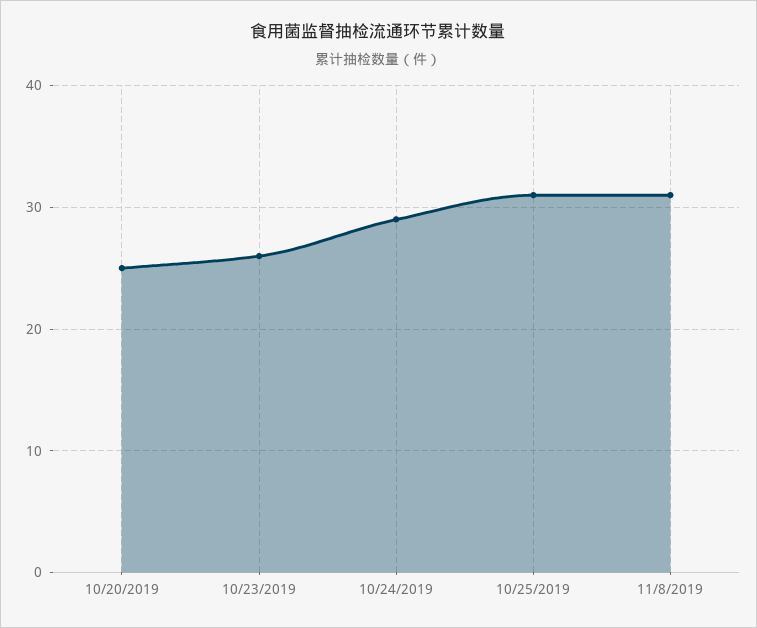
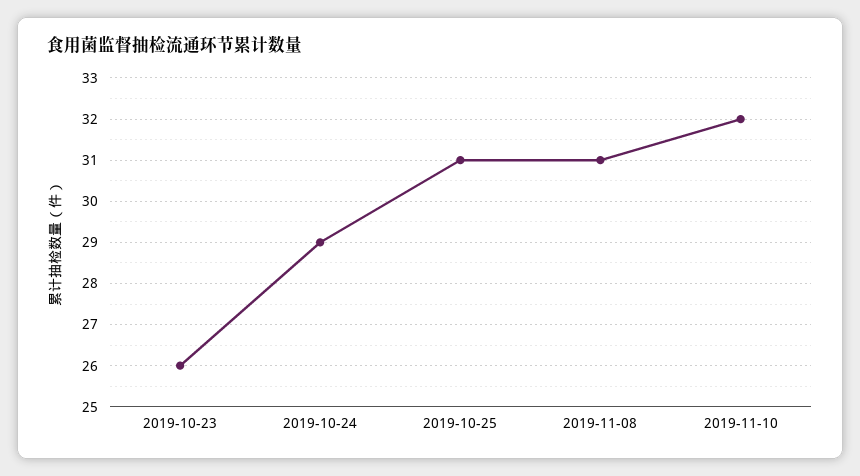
10/20/2019: 25 -> none
2019-11-10: none -> 32

